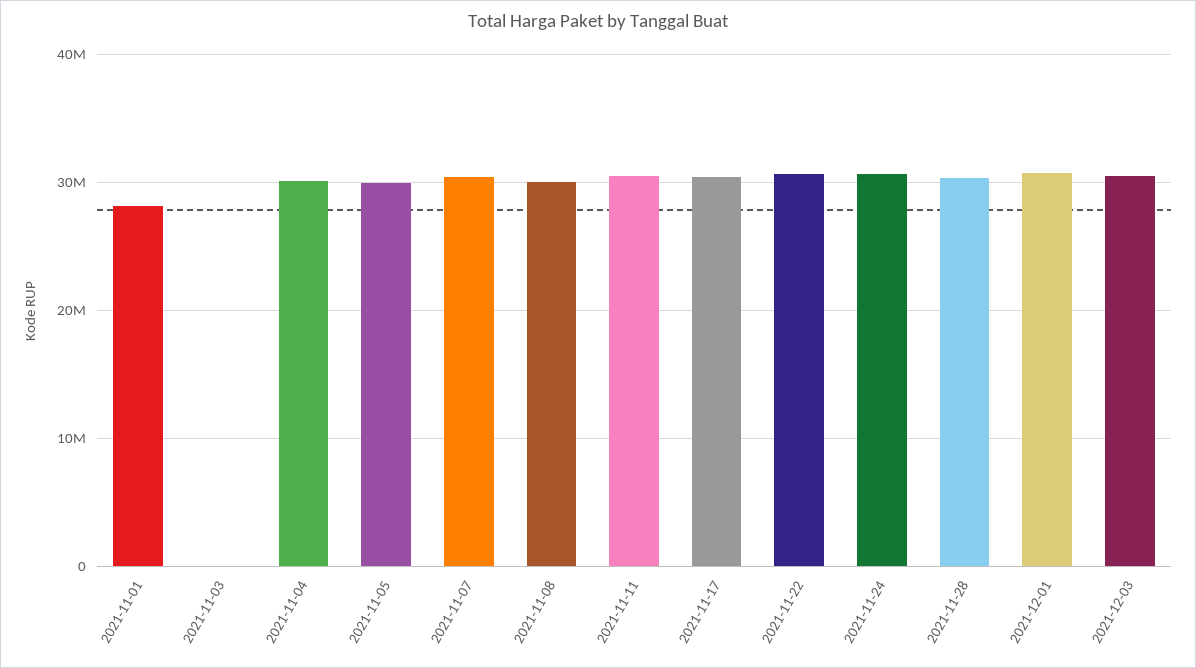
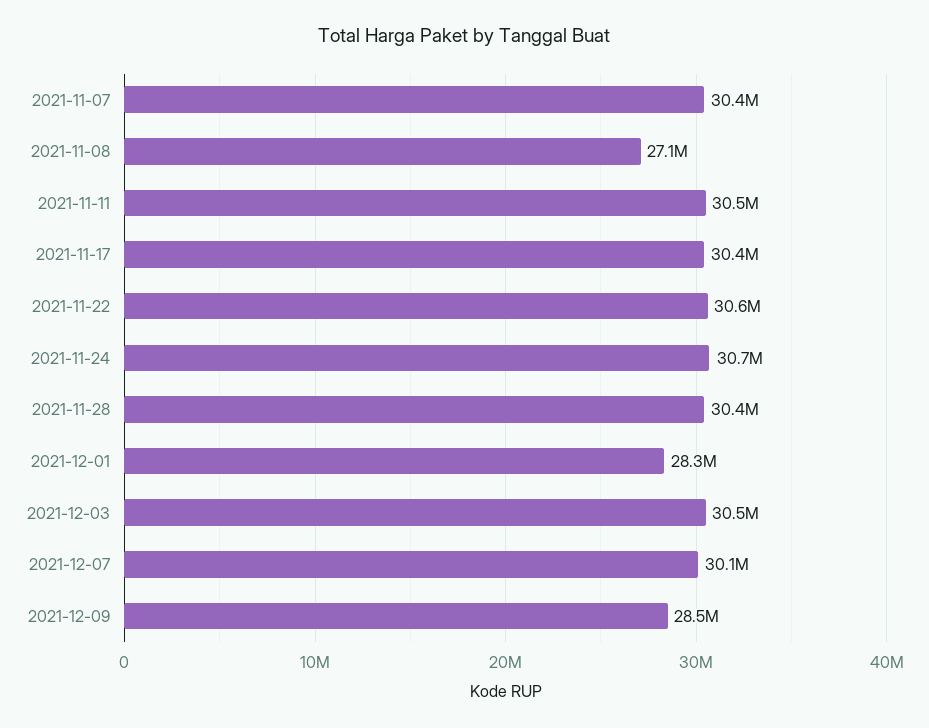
2021-11-01: 28000000 -> none
2021-11-03: 0 -> none
2021-11-04: 30000000 -> none
2021-11-05: 30000000 -> none
2021-11-08: 30000000 -> 27100000
2021-12-01: 31000000 -> 28300000
2021-12-07: none -> 30100000
2021-12-09: none -> 28500000

